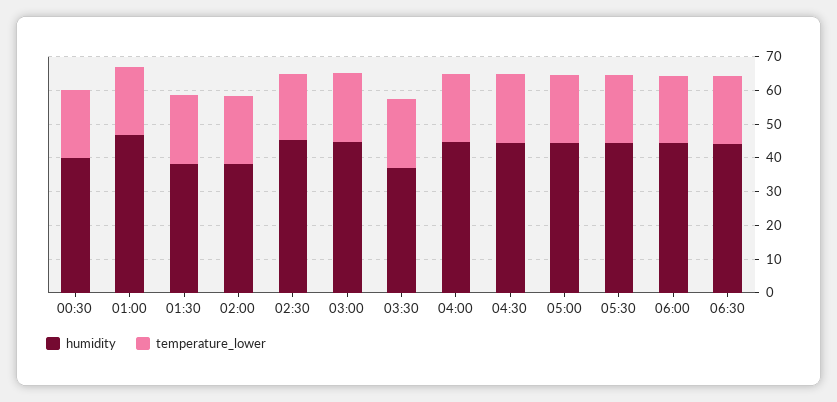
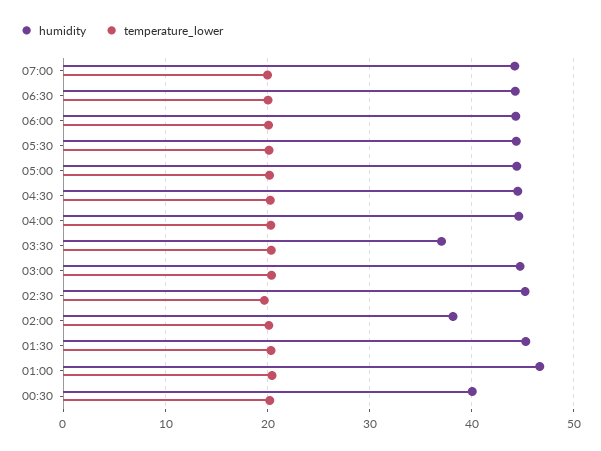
humidity, 01:30: 37.5 -> 45
humidity, 07:00: none -> 44
temperature_lower, 07:00: none -> 20

